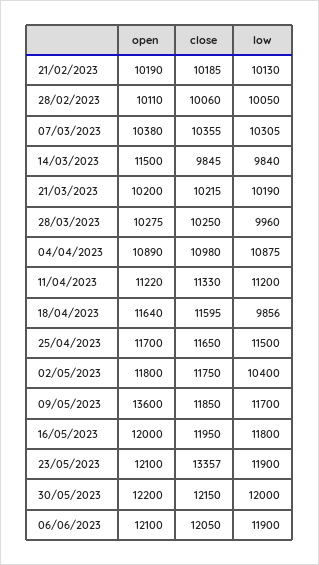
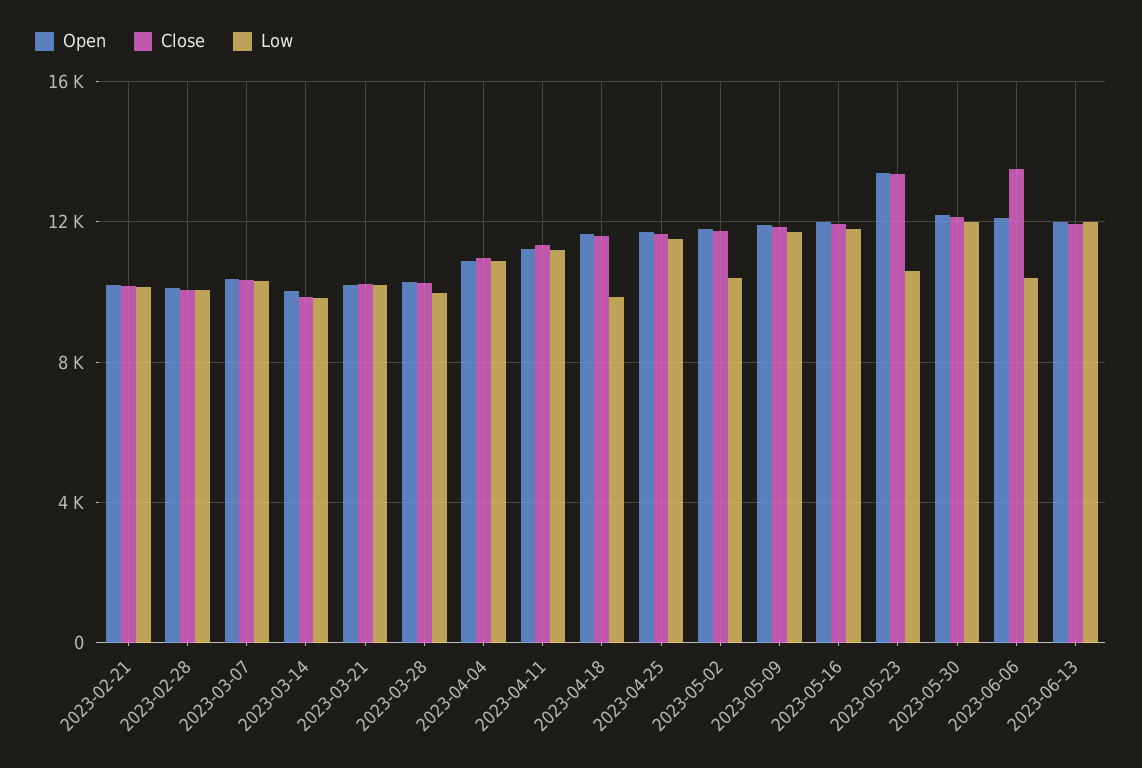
open, 14/03/2023: 11500 -> 10000
open, 09/05/2023: 13600 -> 12000
open, 23/05/2023: 12100 -> 13500
low, 23/05/2023: 11900 -> 10500
close, 06/06/2023: 12050 -> 13500
low, 06/06/2023: 11900 -> 10500
open, 2023-06-13: none -> 12000
close, 2023-06-13: none -> 12000
low, 2023-06-13: none -> 12000

